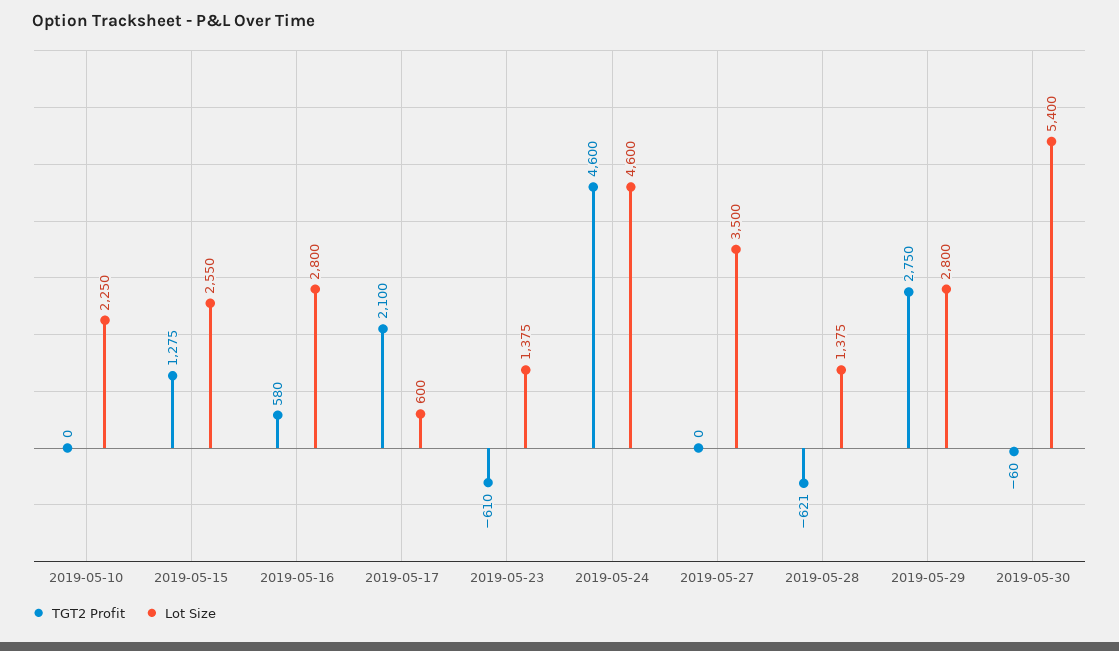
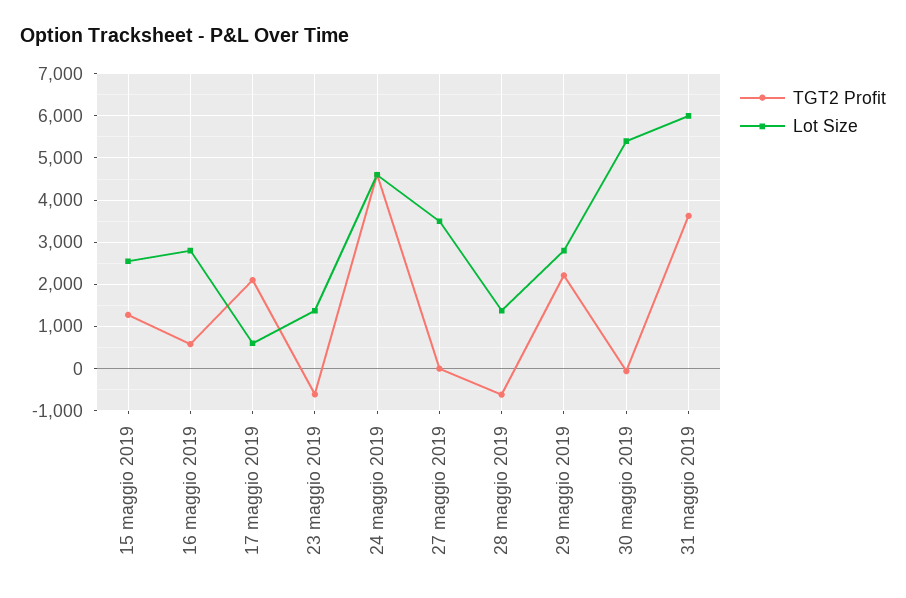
TGT2 Profit, 2019-05-10: 0 -> none
Lot Size, 2019-05-10: 2250 -> none
TGT2 Profit, 2019-05-29: 2750 -> 2200
TGT2 Profit, 31 maggio 2019: none -> 3600
Lot Size, 31 maggio 2019: none -> 6000

